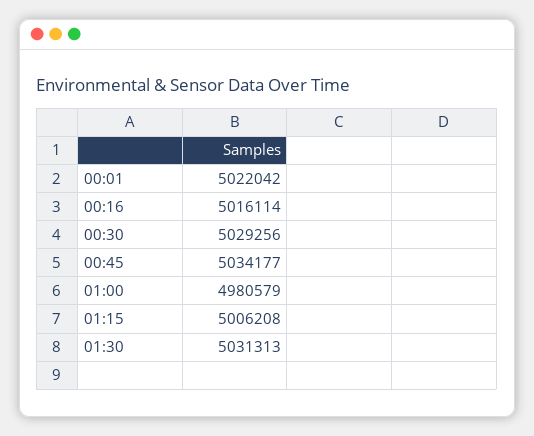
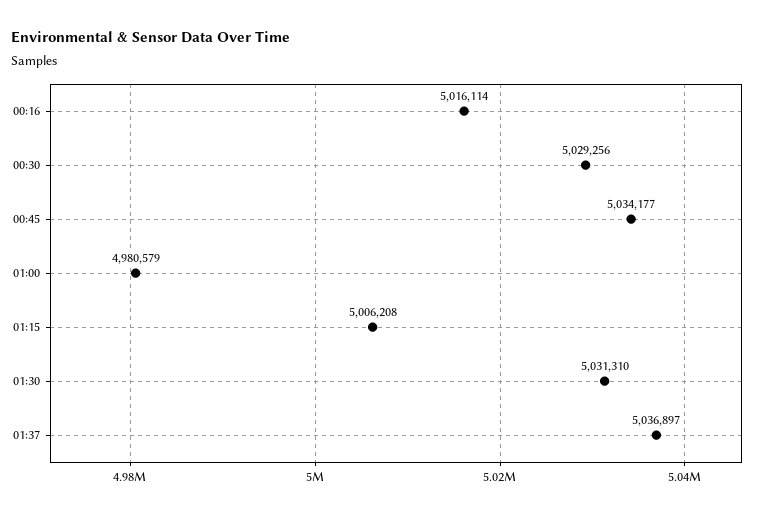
00:01: 5022042 -> none
01:30: 5031313 -> 5031310
01:37: none -> 5036897

